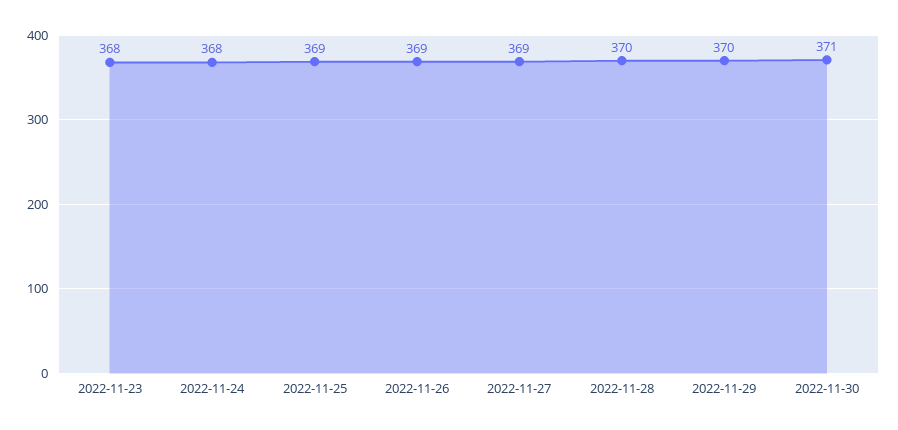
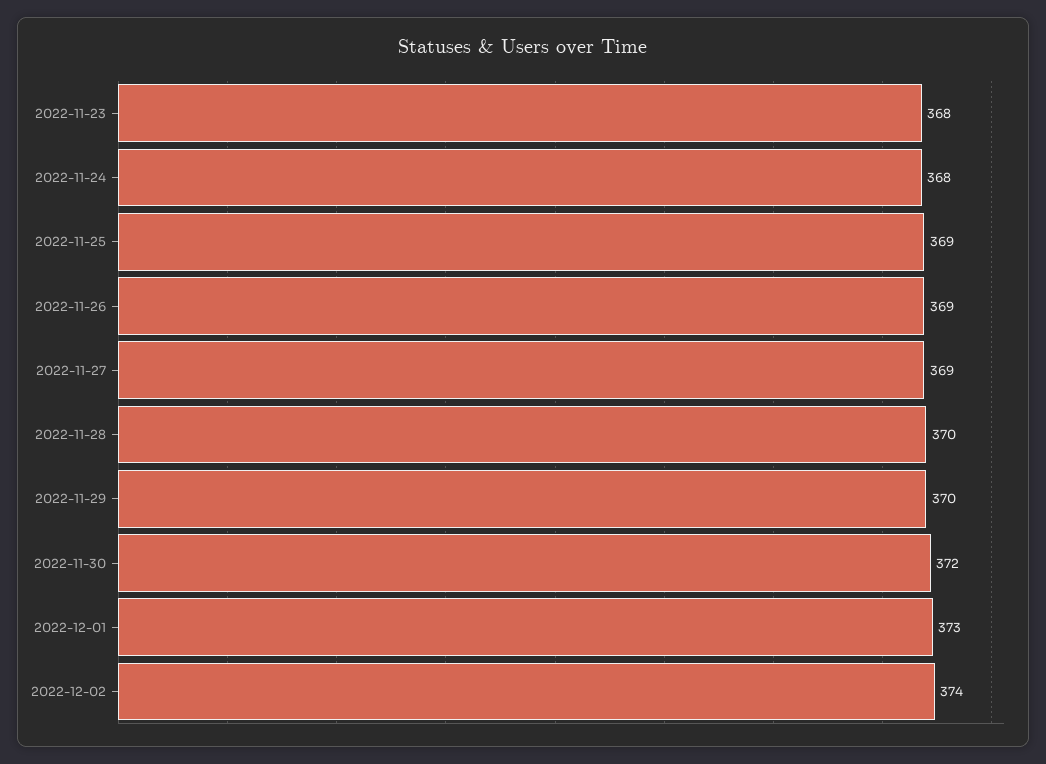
2022-11-30: 371 -> 372
2022-12-01: none -> 373
2022-12-02: none -> 374

